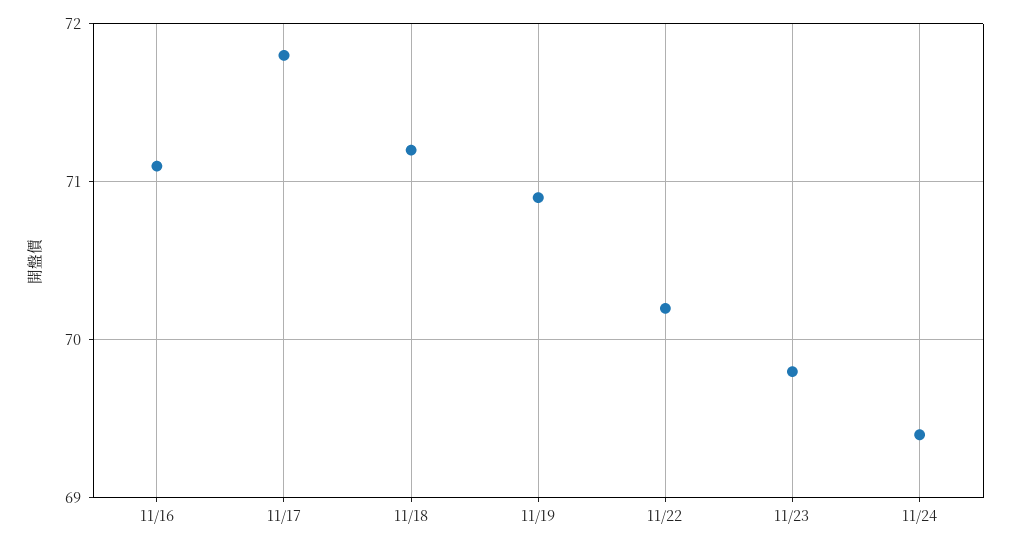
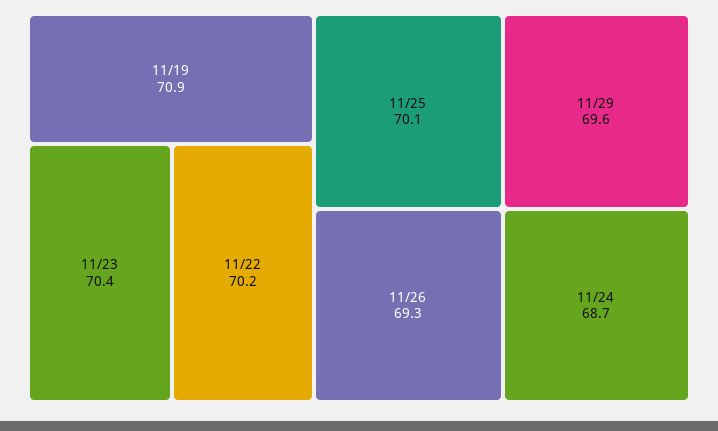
11/16: 71.1 -> none
11/17: 71.8 -> none
11/18: 71.2 -> none
11/23: 69.8 -> 70.4
11/24: 69.4 -> 68.7
11/25: none -> 70.1
11/29: none -> 69.6
11/26: none -> 69.3

